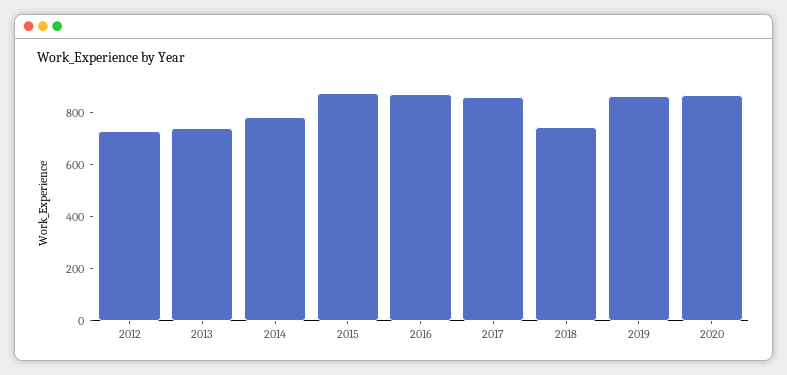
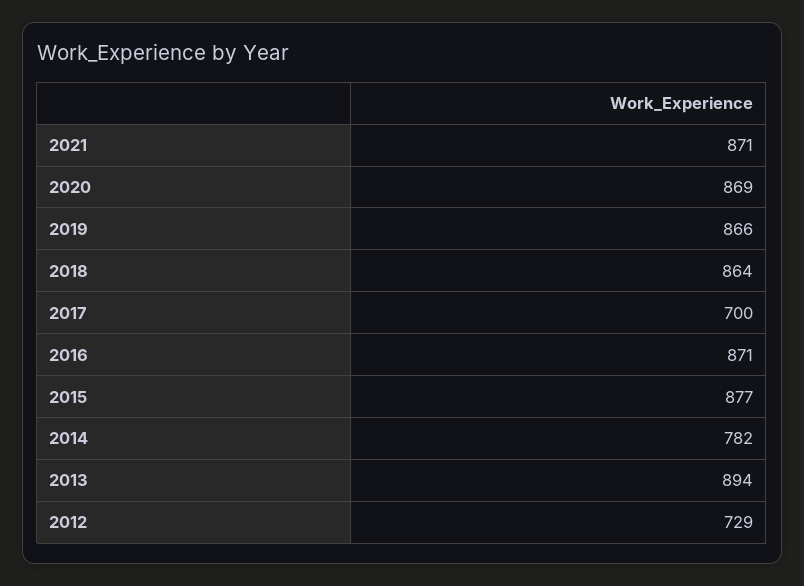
2013: 750 -> 894
2017: 850 -> 700
2018: 750 -> 864
2021: none -> 871

